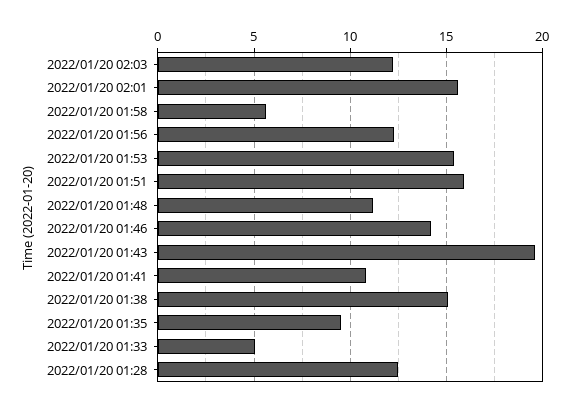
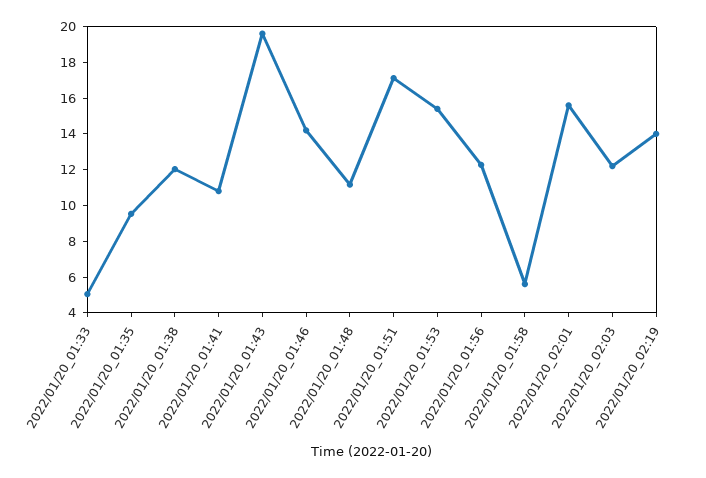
2022/01/20 01:51: 16 -> 17
2022/01/20 01:38: 15 -> 12
2022/01/20 01:28: 12.5 -> none
2022/01/20_02:19: none -> 14

